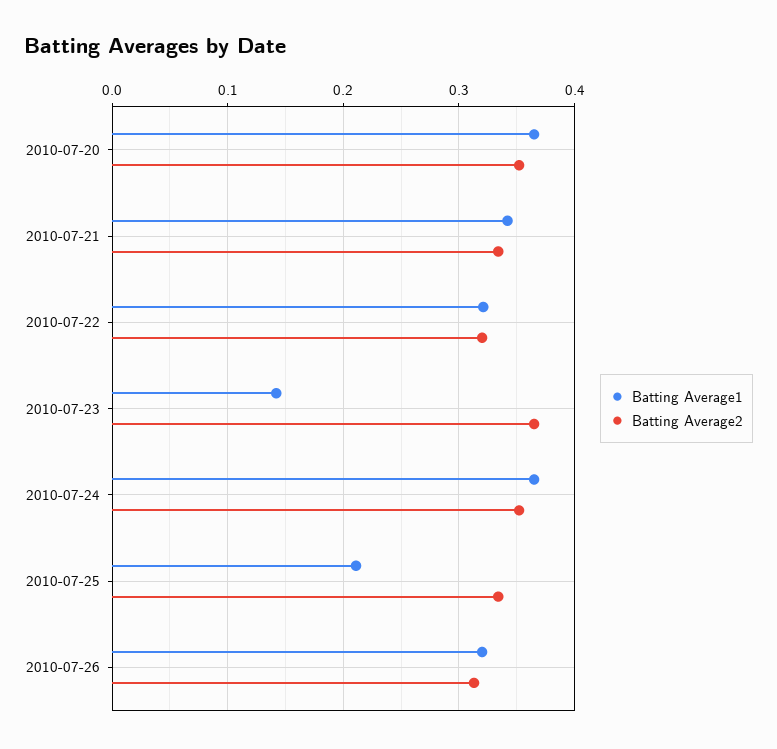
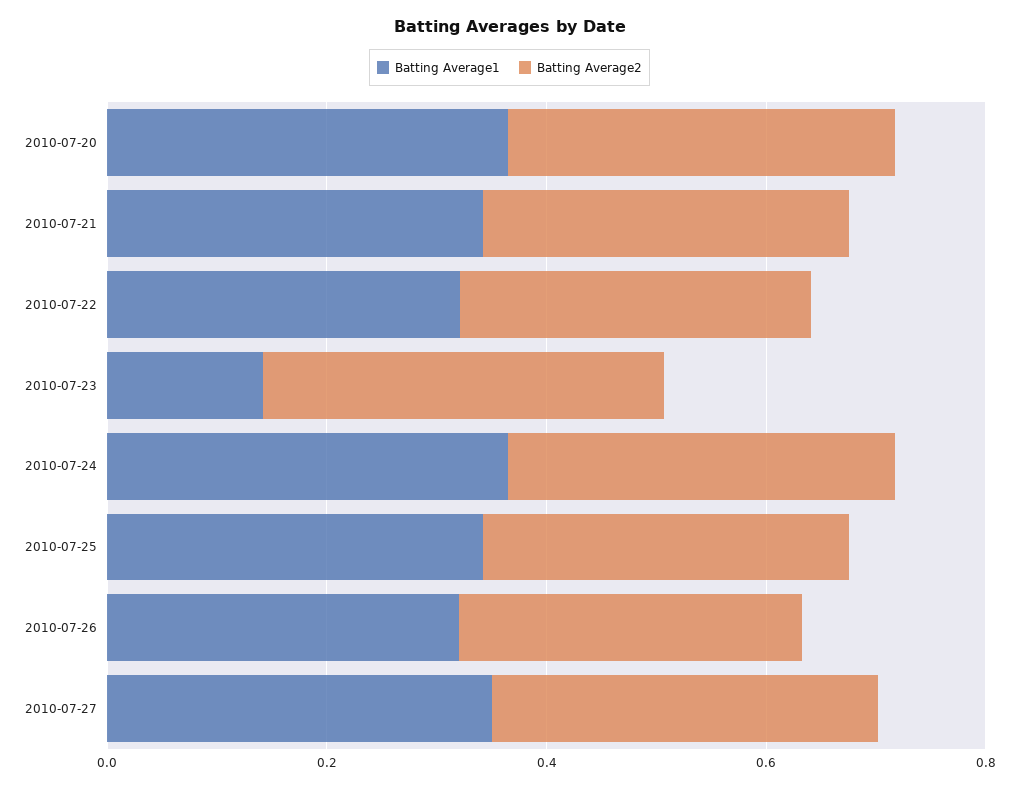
Batting Average1, 2010-07-25: 0.21 -> 0.35
Batting Average1, 2010-07-27: none -> 0.35
Batting Average2, 2010-07-27: none -> 0.35

